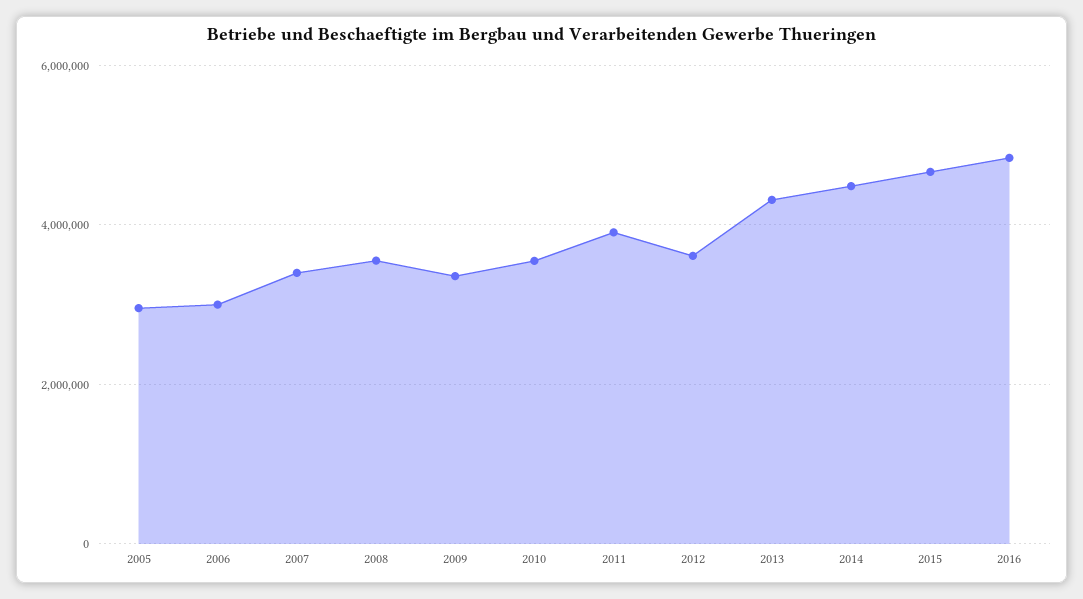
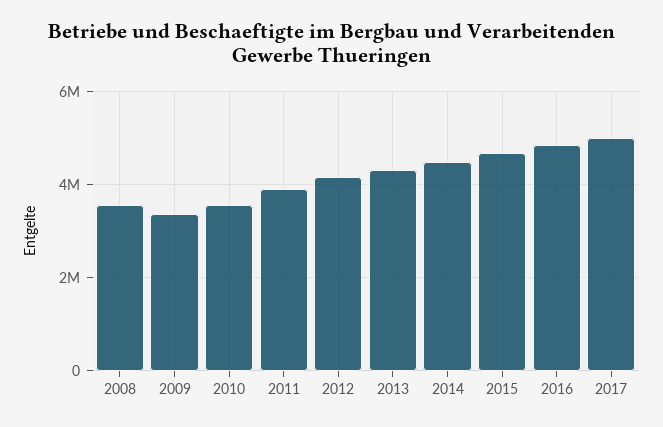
2005: 3000000 -> none
2006: 3000000 -> none
2007: 3400000 -> none
2012: 3600000 -> 4200000
2017: none -> 5000000

